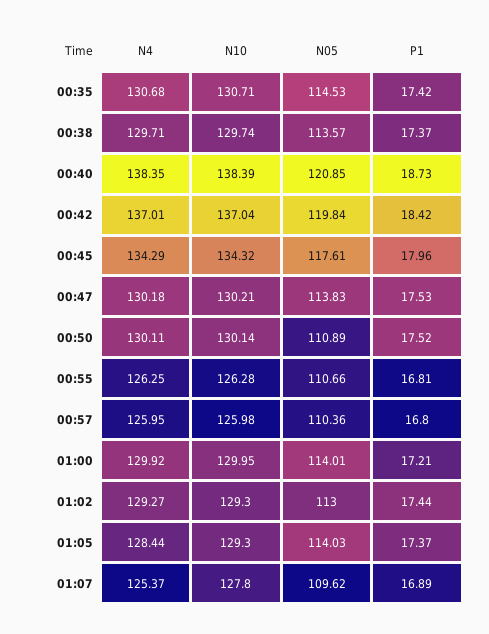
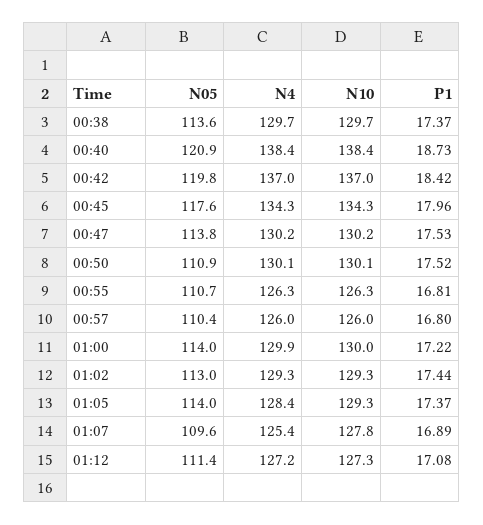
N4, 00:35: 130.68 -> none
N10, 00:35: 130.71 -> none
N05, 00:35: 114.53 -> none
P1, 00:35: 17.42 -> none
P1, 01:00: 17.21 -> 17.22
N05, 01:12: none -> 111.4
N4, 01:12: none -> 127.2
N10, 01:12: none -> 127.3
P1, 01:12: none -> 17.08

